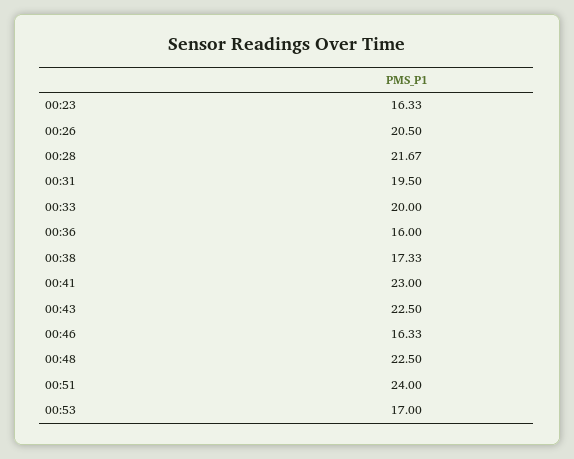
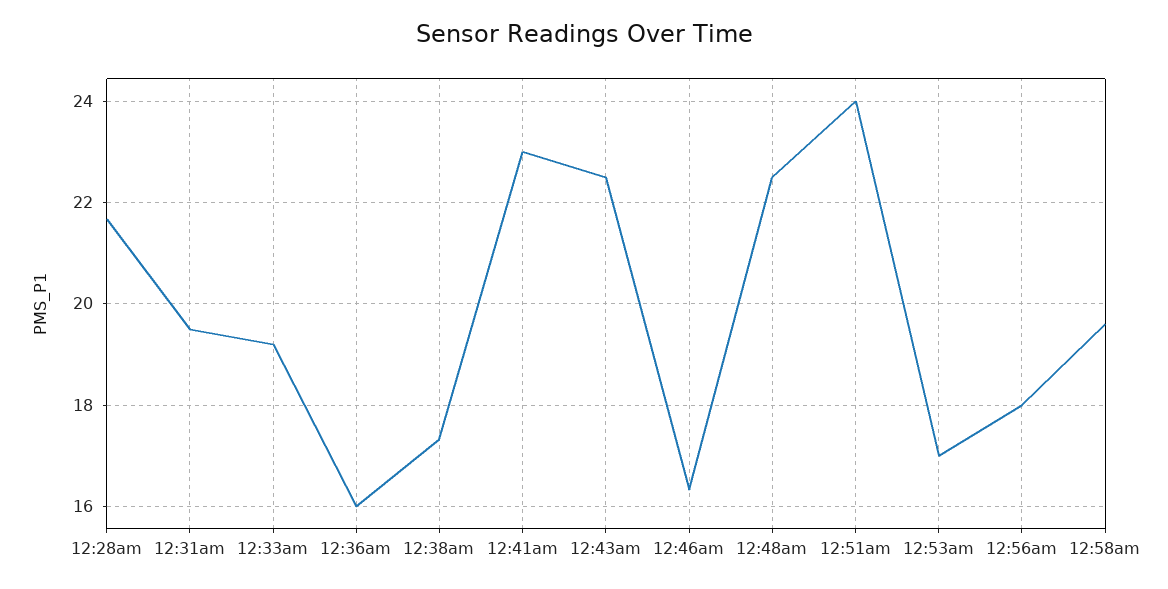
00:23: 16.33 -> none
00:26: 20.5 -> none
00:33: 20 -> 19.2
12:56am: none -> 18
12:58am: none -> 19.6

